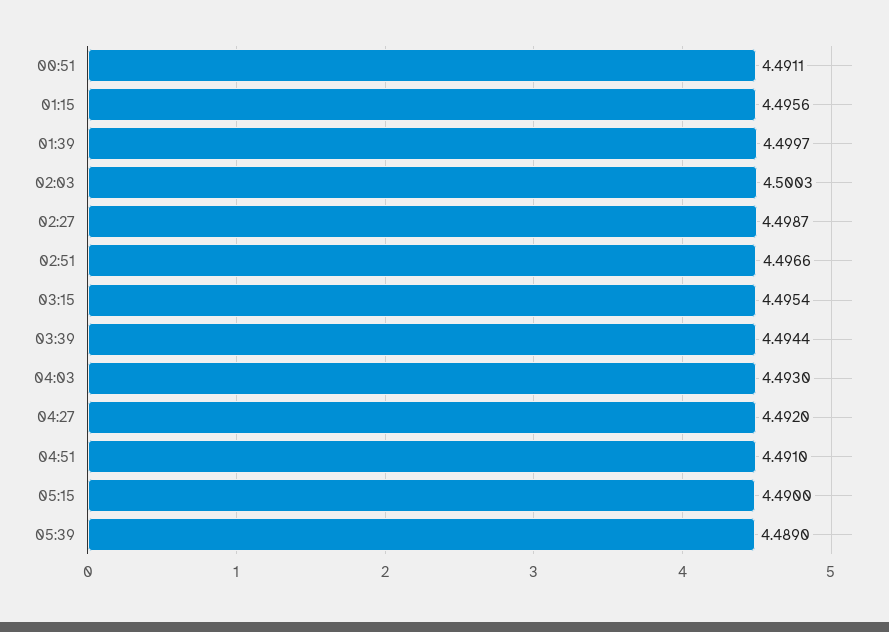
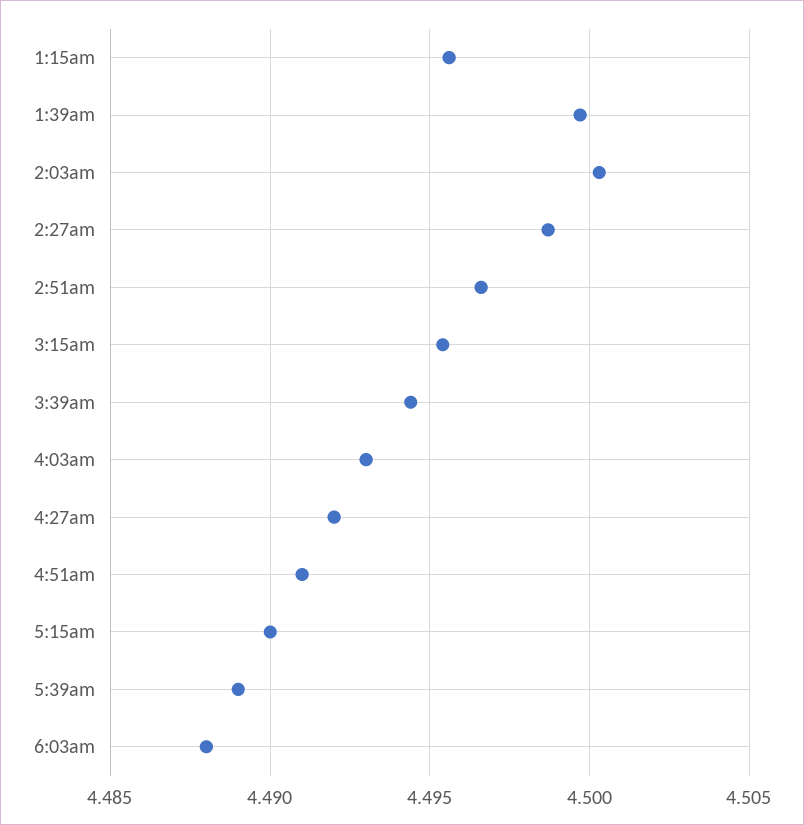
00:51: 4.4911 -> none
6:03am: none -> 4.488

